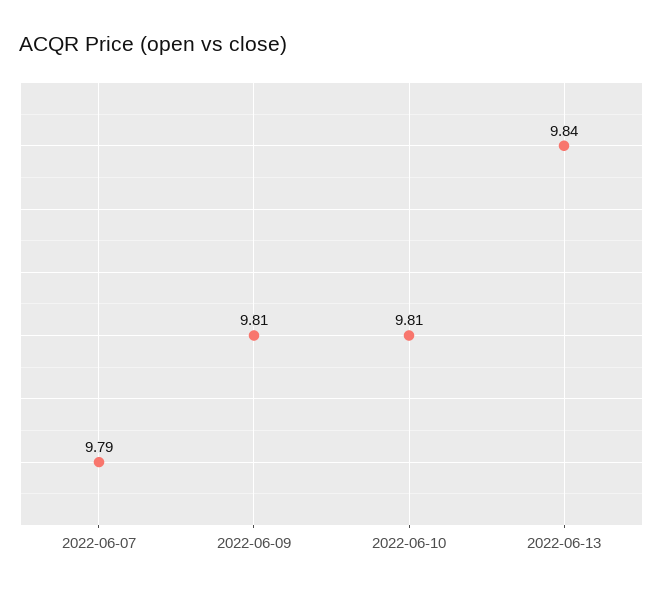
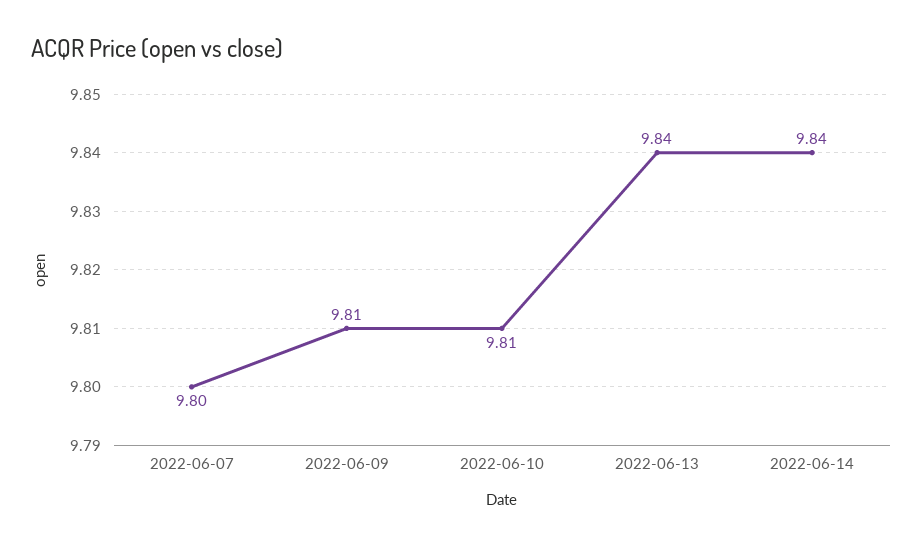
2022-06-07: 9.79 -> 9.8
2022-06-14: none -> 9.84

